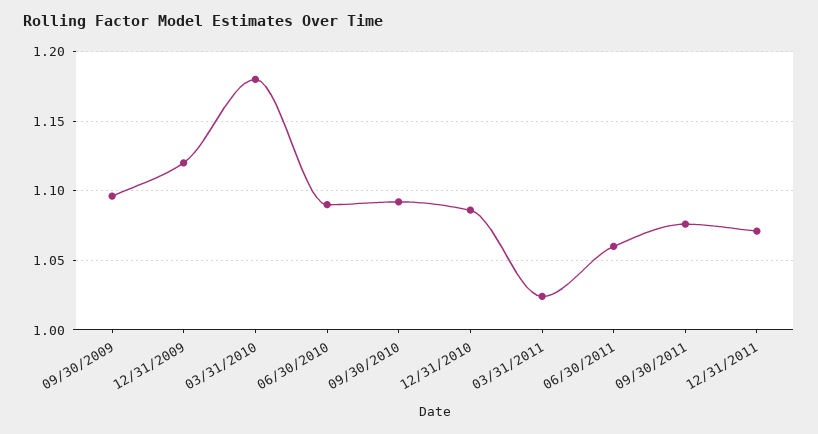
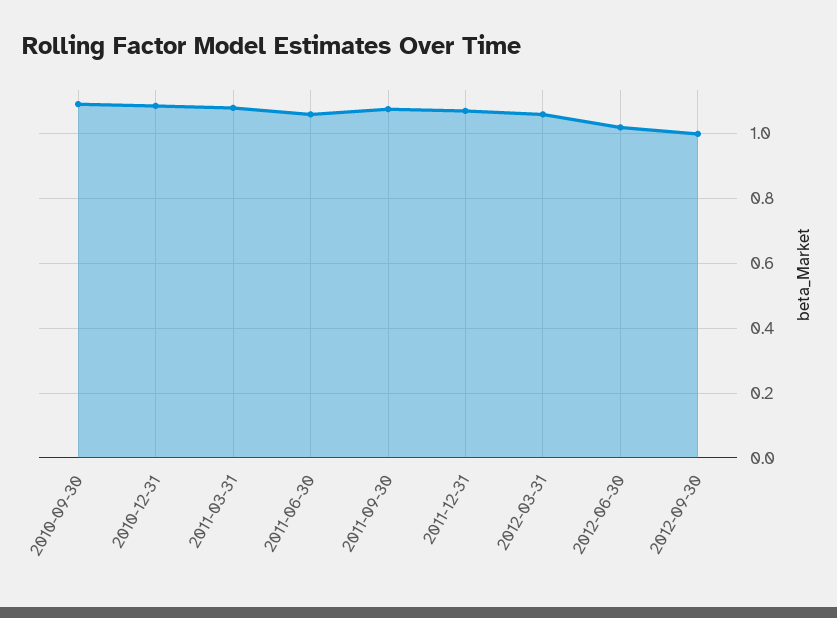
09/30/2009: 1.095 -> none
12/31/2009: 1.12 -> none
03/31/2010: 1.18 -> none
06/30/2010: 1.09 -> none
03/31/2011: 1.025 -> 1.08
2012-03-31: none -> 1.06
2012-06-30: none -> 1.02
2012-09-30: none -> 1

